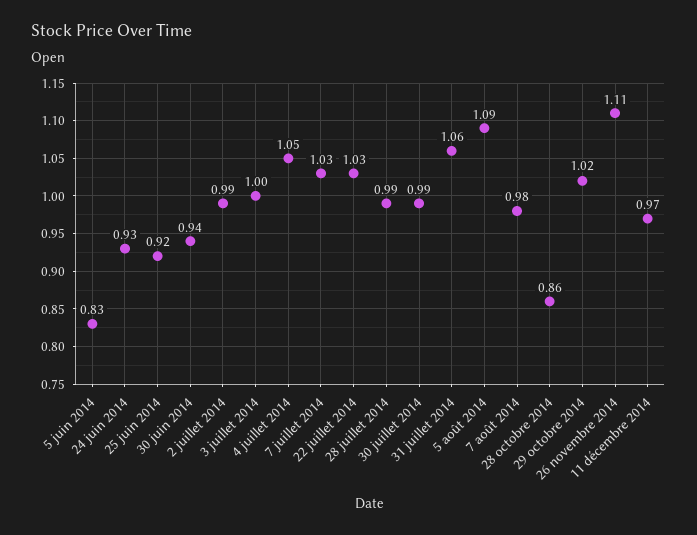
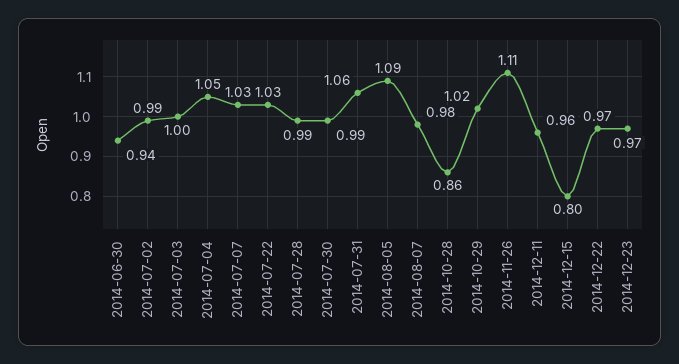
5 juin 2014: 0.83 -> none
24 juin 2014: 0.93 -> none
25 juin 2014: 0.92 -> none
11 décembre 2014: 0.97 -> 0.96
2014-12-15: none -> 0.8
2014-12-22: none -> 0.97
2014-12-23: none -> 0.97

